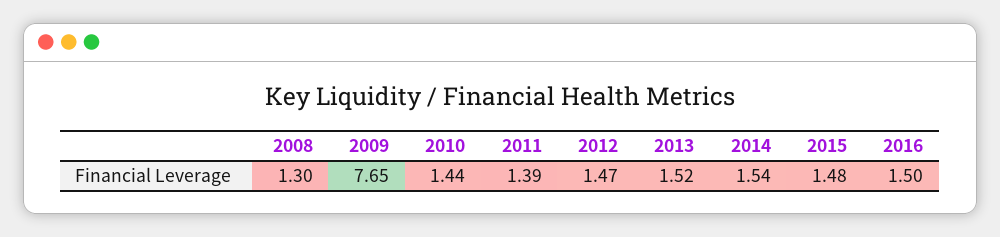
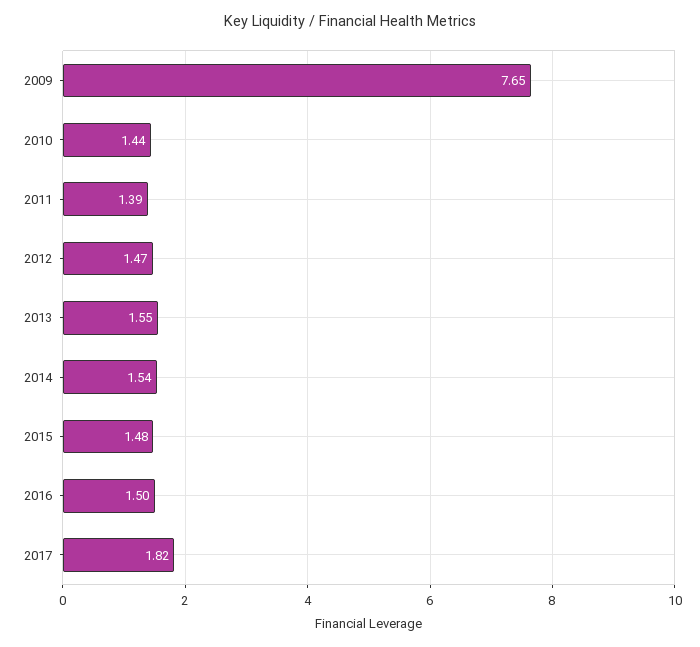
2008: 1.3 -> none
2013: 1.52 -> 1.55
2017: none -> 1.82

